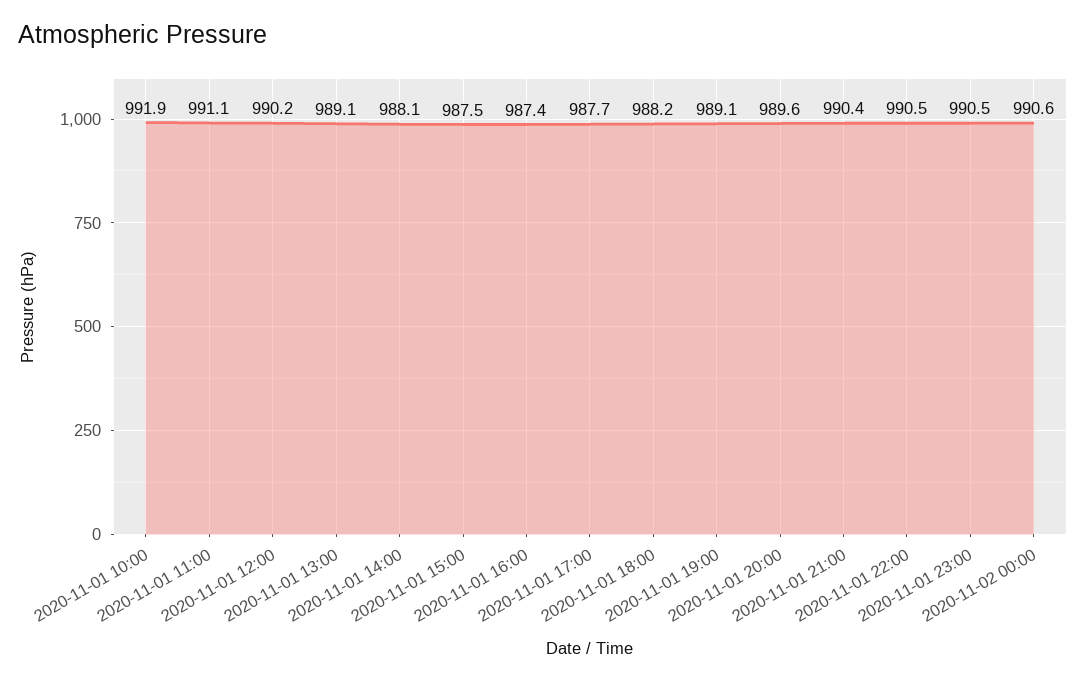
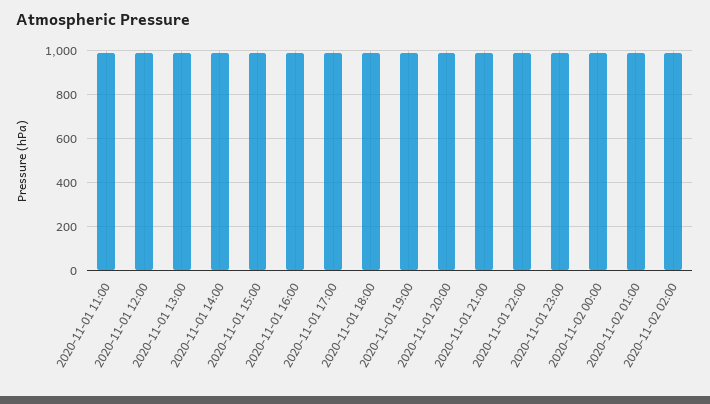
2020-11-01 10:00: 991.9 -> none
2020-11-02 01:00: none -> 1000
2020-11-02 02:00: none -> 1000

